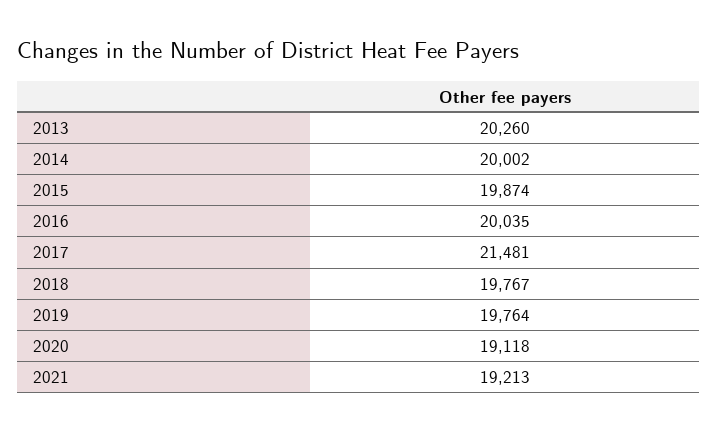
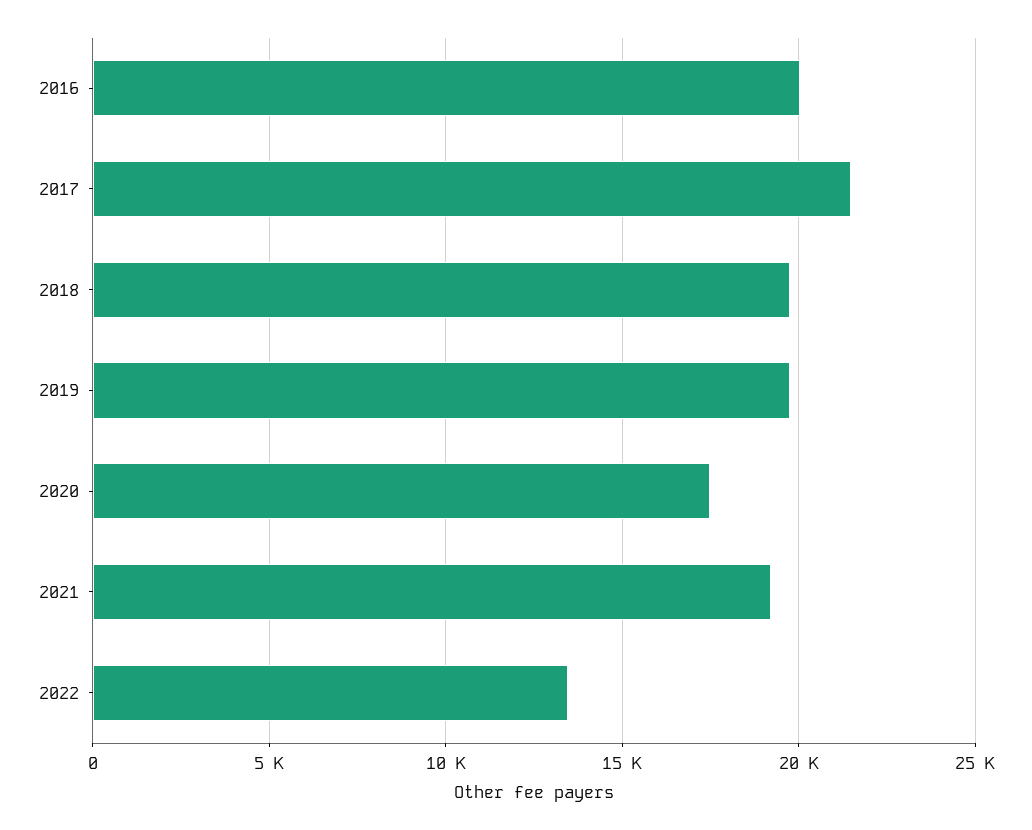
2013: 20260 -> none
2014: 20002 -> none
2015: 19874 -> none
2020: 19118 -> 17500
2022: none -> 13500

